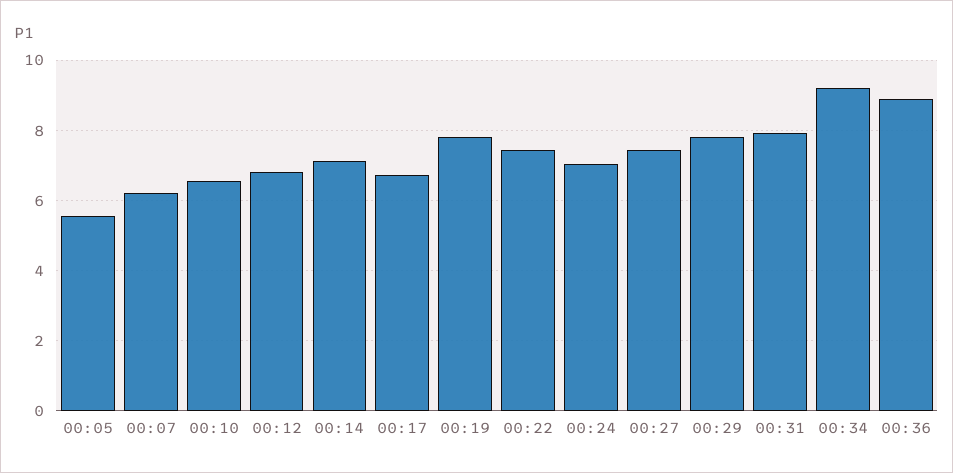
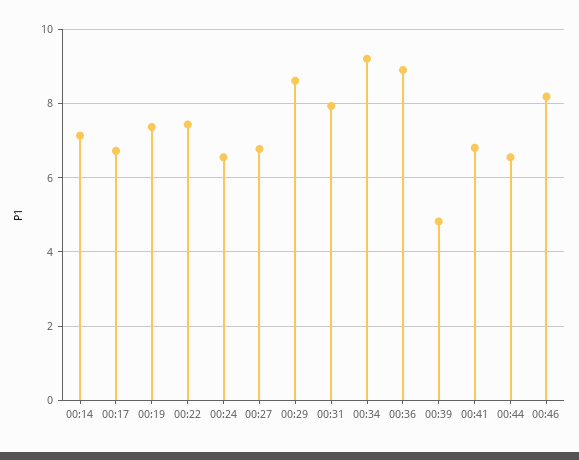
00:05: 5.6 -> none
00:07: 6.2 -> none
00:10: 6.6 -> none
00:12: 6.8 -> none
00:19: 7.8 -> 7.4
00:24: 7 -> 6.6
00:27: 7.4 -> 6.8
00:29: 7.8 -> 8.6
00:39: none -> 4.8
00:41: none -> 6.8
00:44: none -> 6.6
00:46: none -> 8.2

